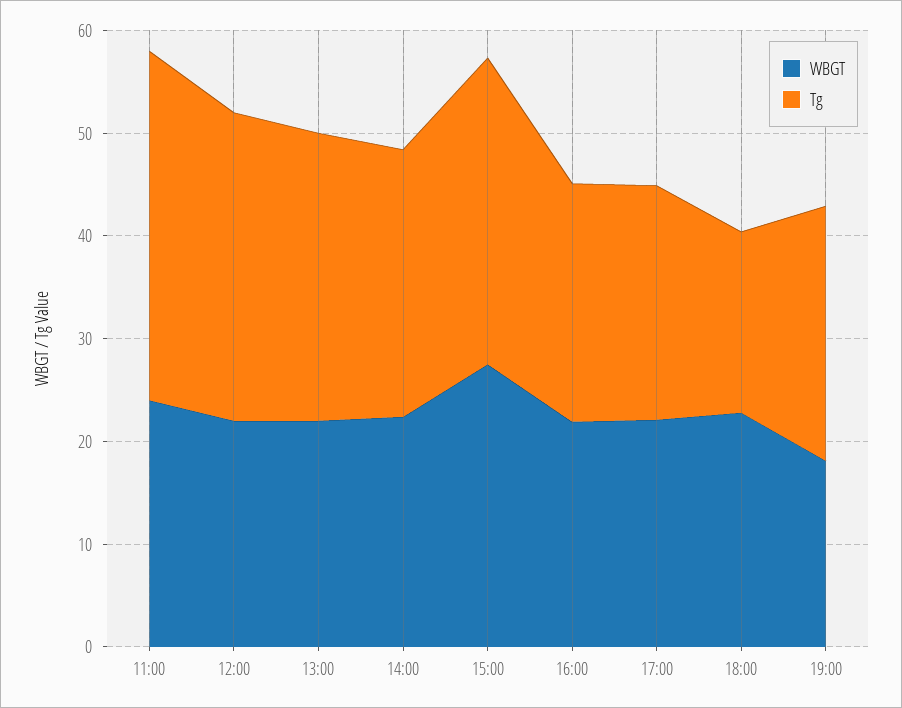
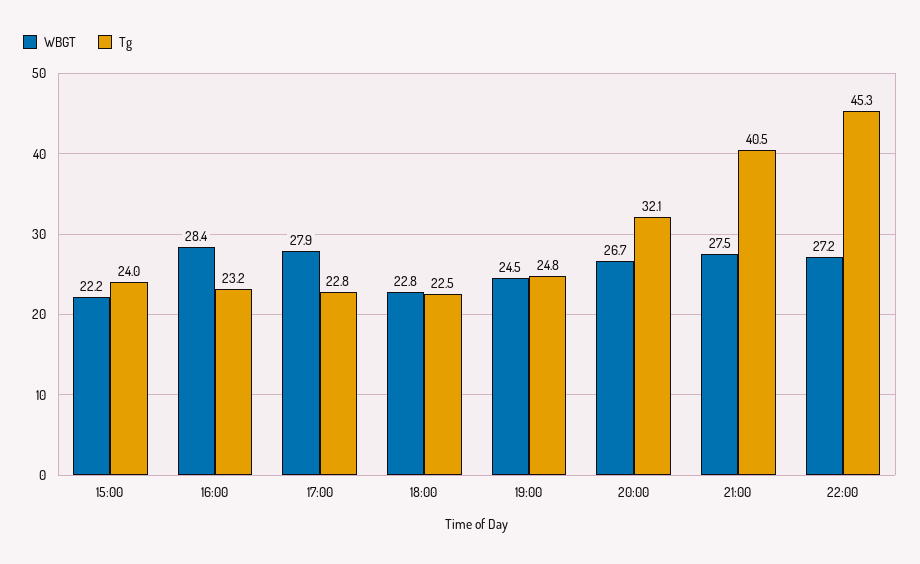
WBGT, 11:00: 24 -> none
Tg, 11:00: 34 -> none
WBGT, 12:00: 22 -> none
Tg, 12:00: 30 -> none
WBGT, 13:00: 22 -> none
Tg, 13:00: 28 -> none
WBGT, 14:00: 22 -> none
Tg, 14:00: 26 -> none
WBGT, 15:00: 28 -> 22.2
Tg, 15:00: 30 -> 24
WBGT, 16:00: 22 -> 28.4
WBGT, 17:00: 22 -> 27.9
Tg, 18:00: 18 -> 22.5
WBGT, 19:00: 18 -> 24.5
WBGT, 20:00: none -> 26.7
Tg, 20:00: none -> 32.1
WBGT, 21:00: none -> 27.5
Tg, 21:00: none -> 40.5
WBGT, 22:00: none -> 27.2
Tg, 22:00: none -> 45.3

